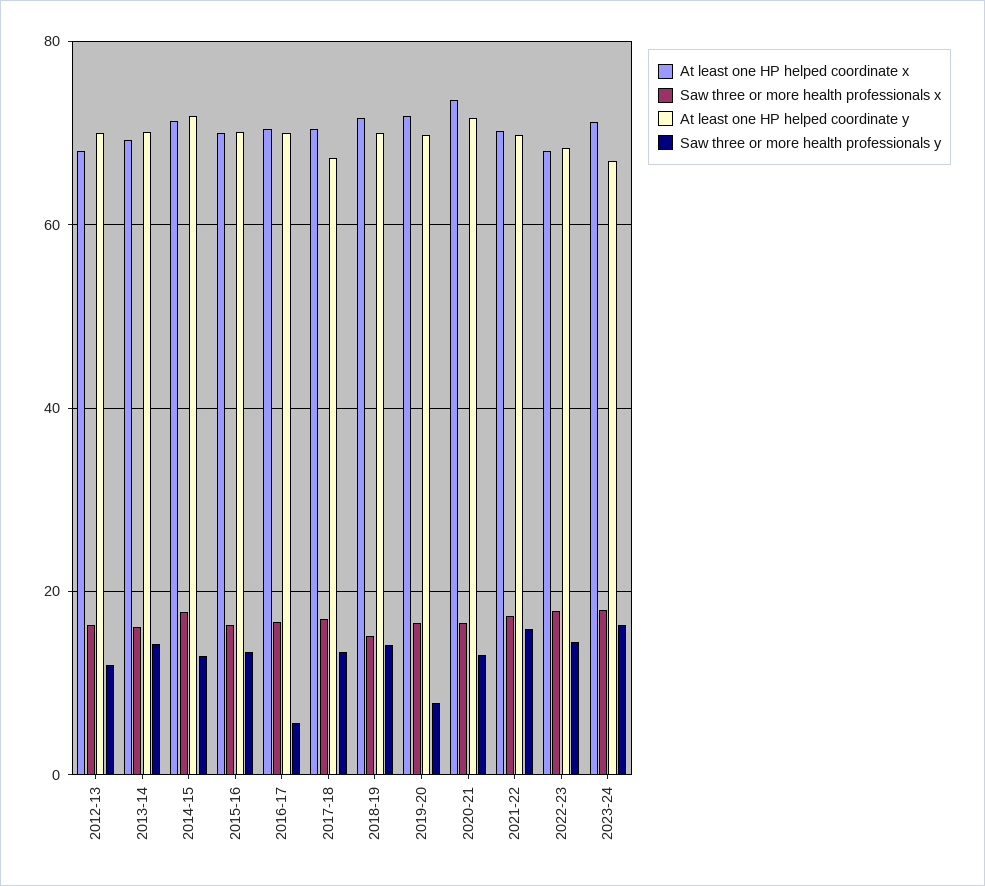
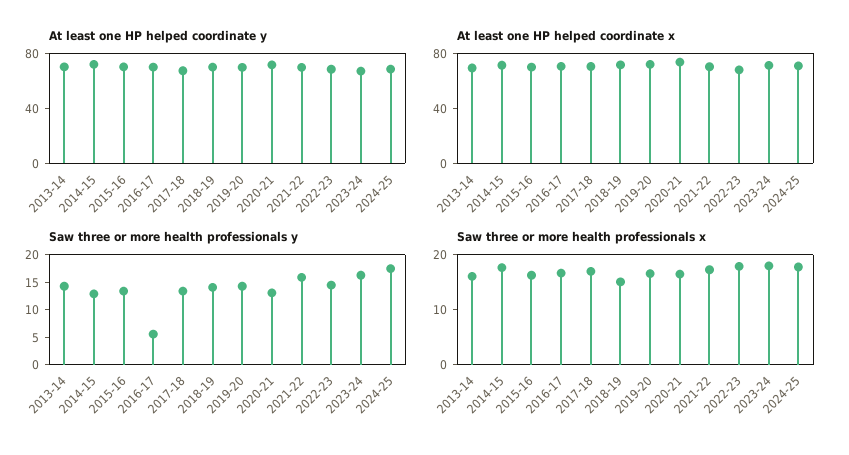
At least one HP helped coordinate x, 2012-13: 68 -> none
Saw three or more health professionals x, 2012-13: 16 -> none
At least one HP helped coordinate y, 2012-13: 70 -> none
Saw three or more health professionals y, 2012-13: 12 -> none
Saw three or more health professionals y, 2019-20: 8 -> 15
At least one HP helped coordinate y, 2024-25: none -> 70
At least one HP helped coordinate x, 2024-25: none -> 70
Saw three or more health professionals y, 2024-25: none -> 17.5
Saw three or more health professionals x, 2024-25: none -> 18

